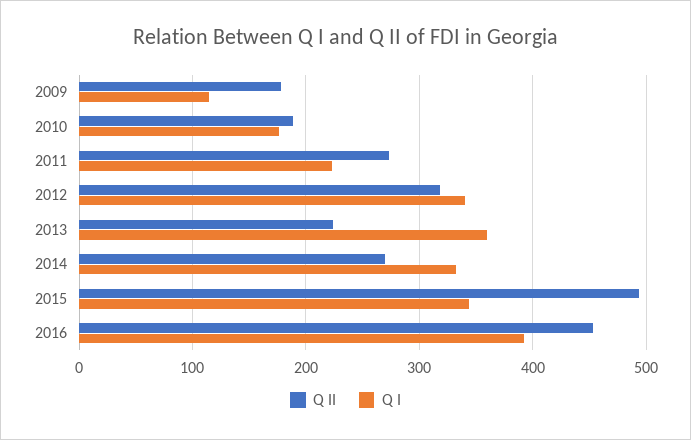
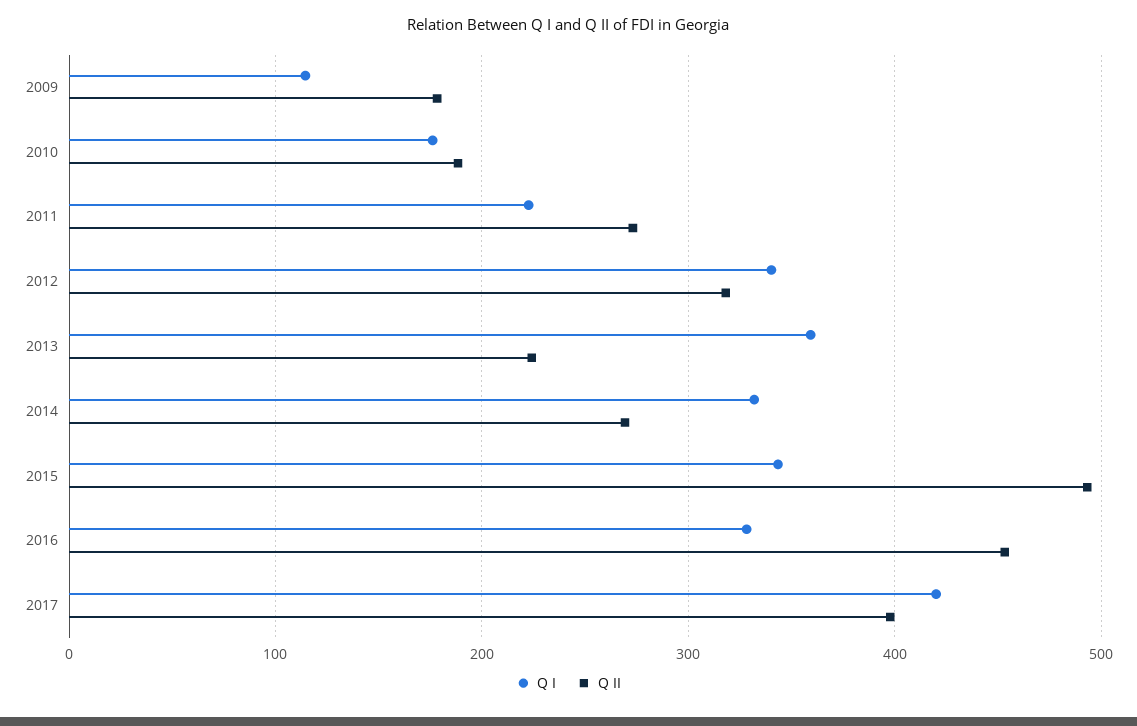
Q I, 2016: 390 -> 330
Q I, 2017: none -> 420
Q II, 2017: none -> 400

